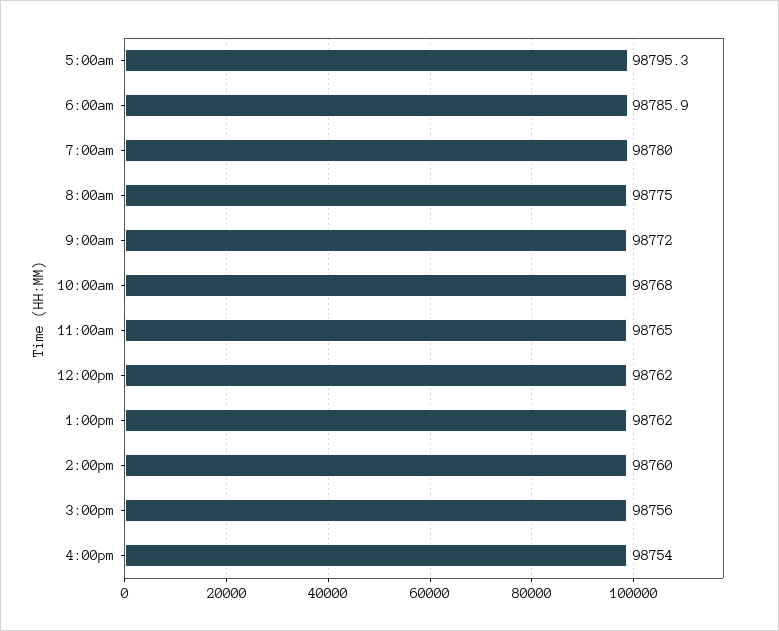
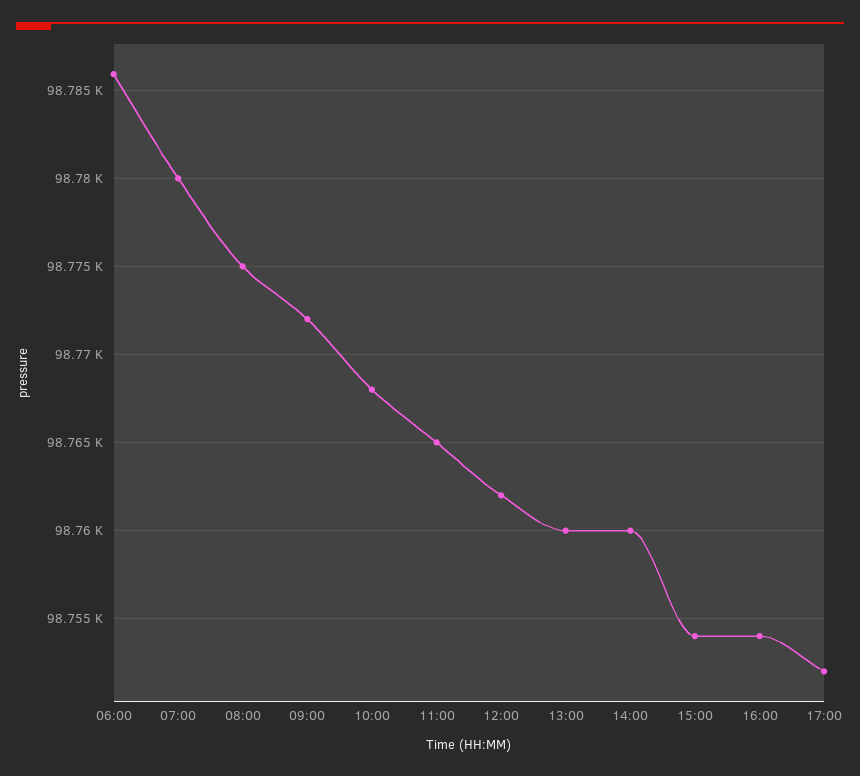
5:00am: 98795.3 -> none
1:00pm: 98762 -> 98760
3:00pm: 98756 -> 98754
17:00: none -> 98752

